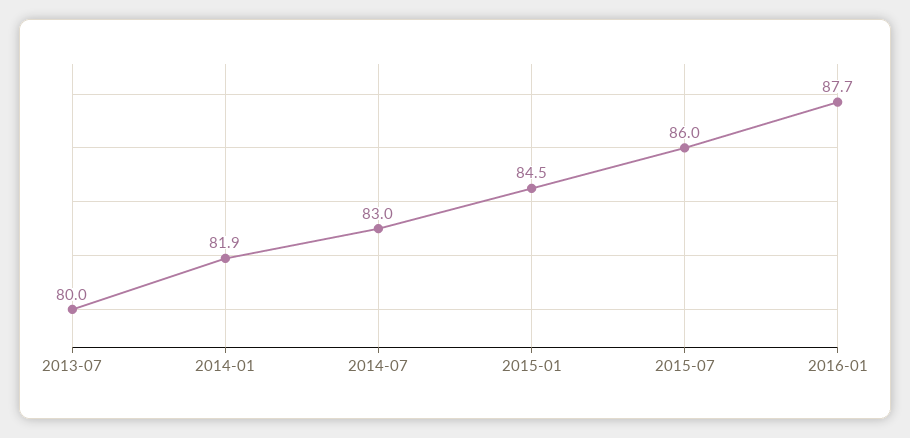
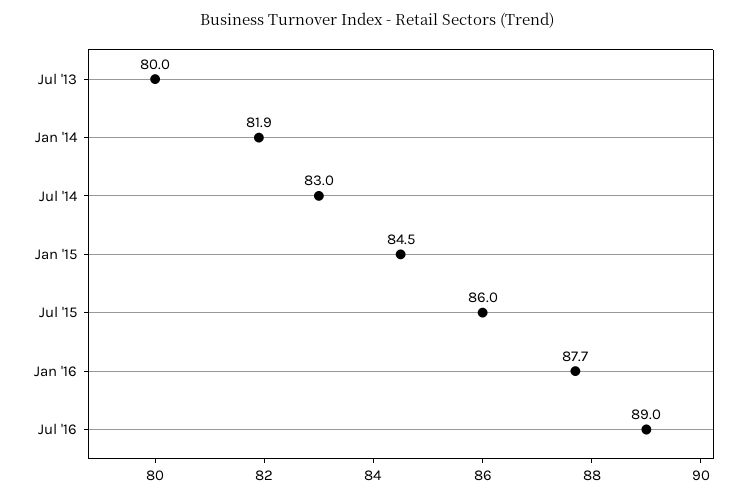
Jul '16: none -> 89

